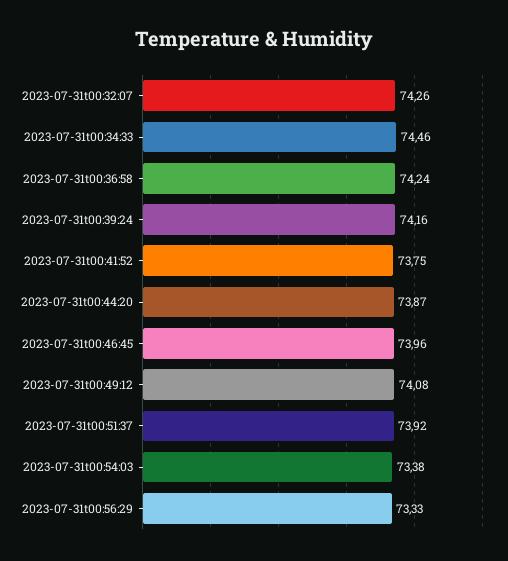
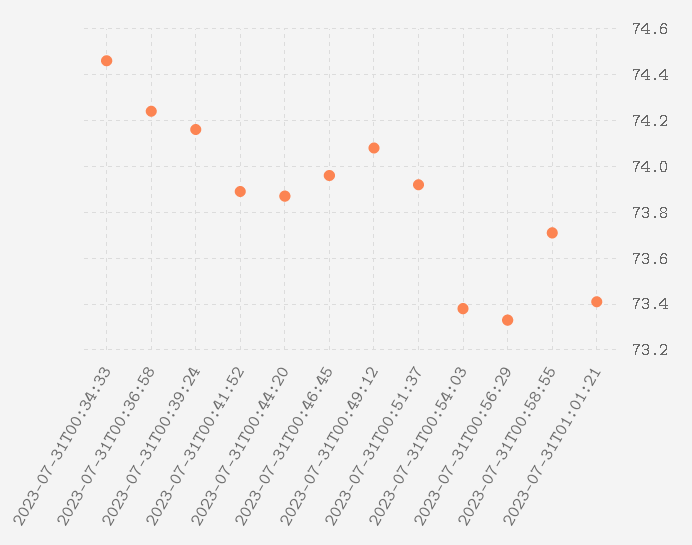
2023-07-31t00:32:07: 74.26 -> none
2023-07-31t00:41:52: 73.75 -> 73.9
2023-07-31T00:58:55: none -> 73.7
2023-07-31T01:01:21: none -> 73.4

